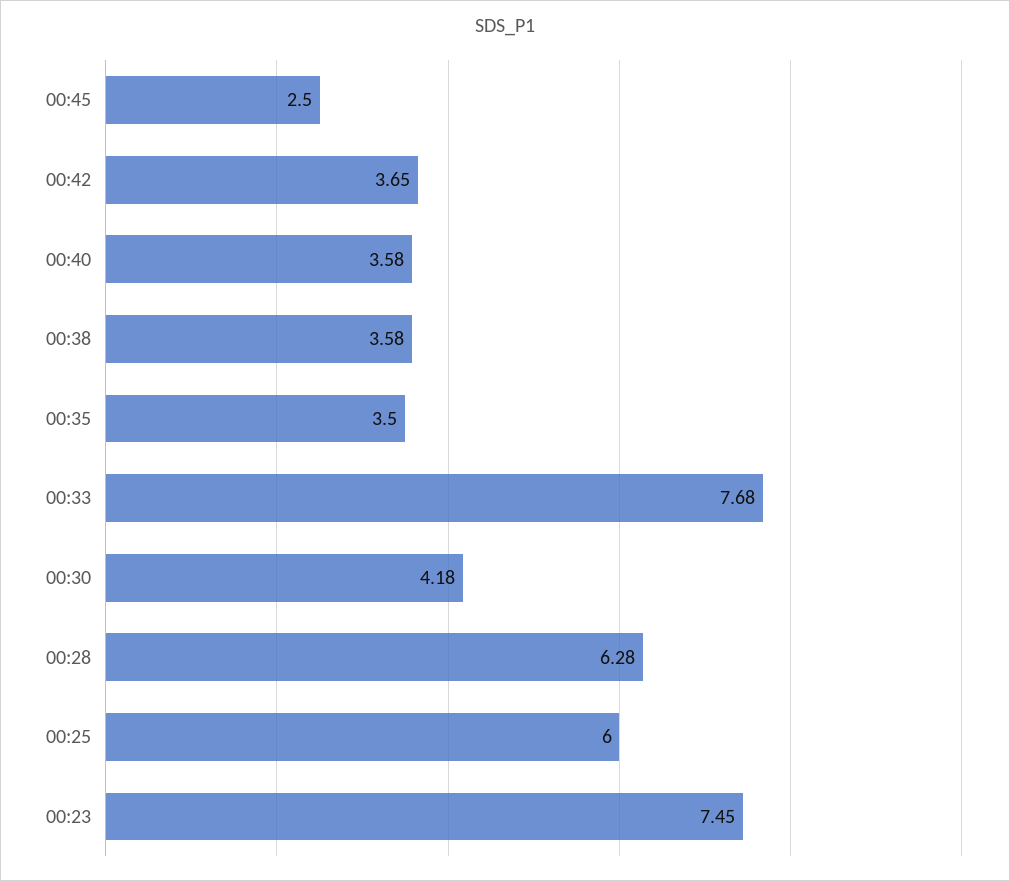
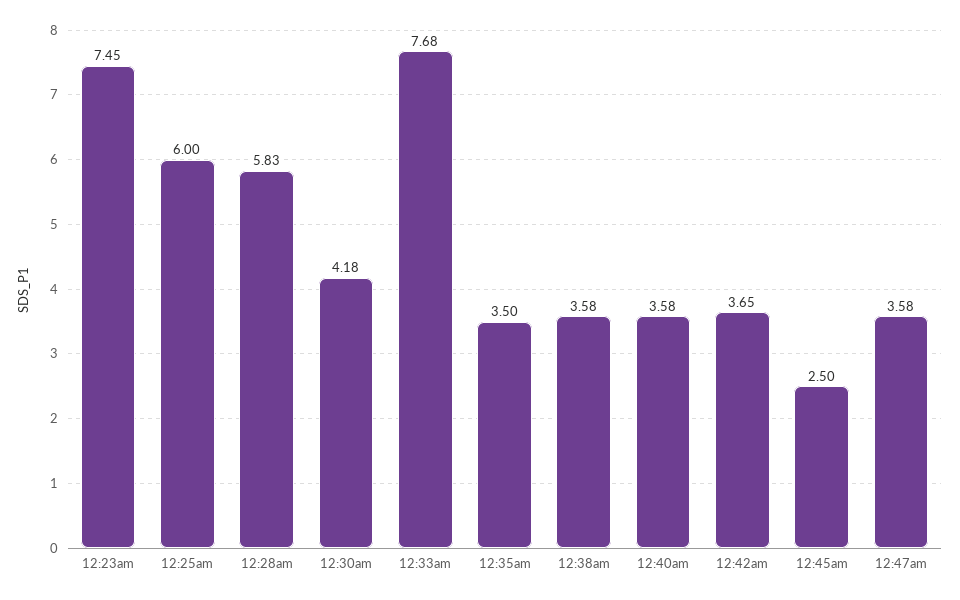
00:28: 6.28 -> 5.83
12:47am: none -> 3.58

